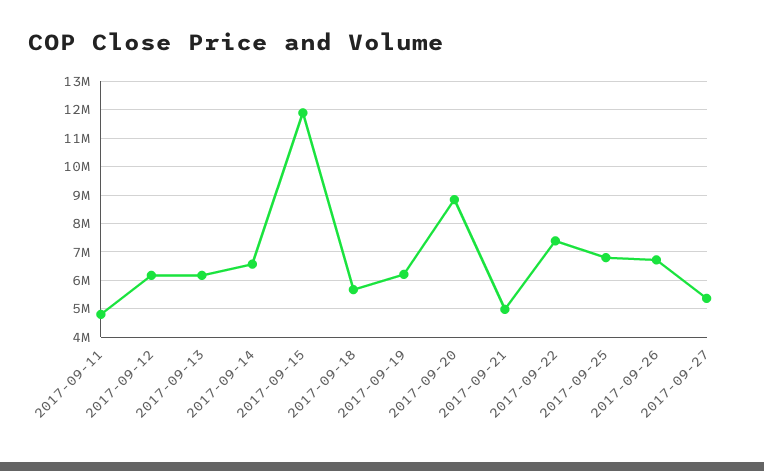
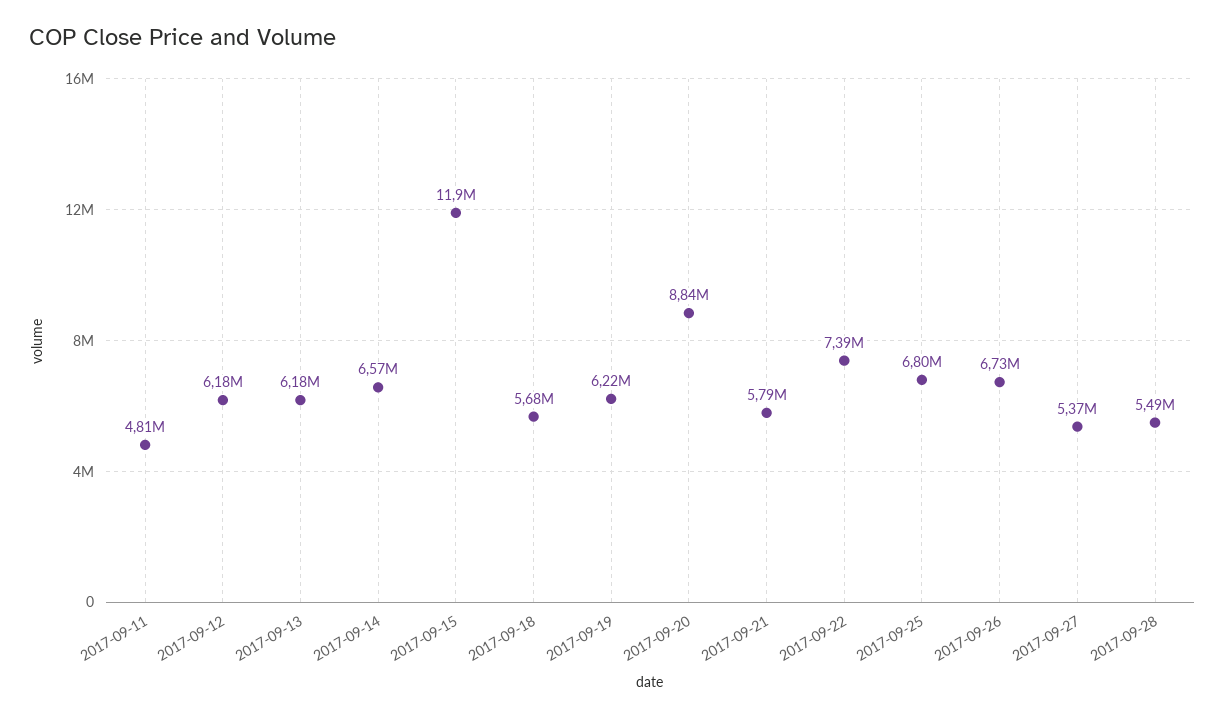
2017-09-21: 5000000 -> 5790000
2017-09-28: none -> 5490000

